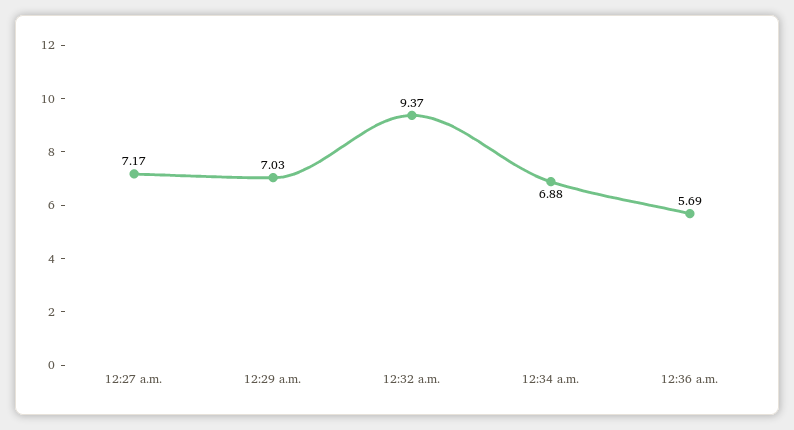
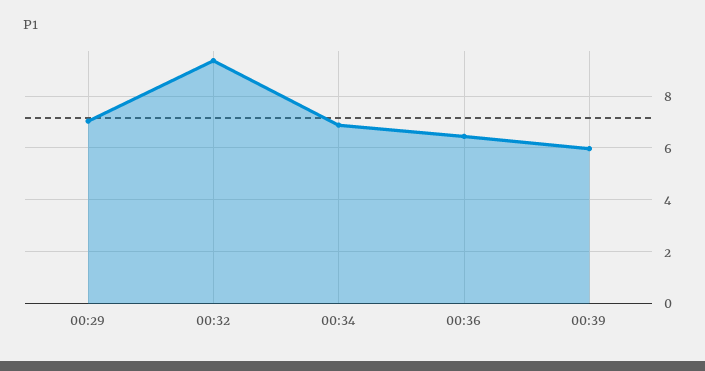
12:27 a.m.: 7.17 -> none
12:36 a.m.: 5.69 -> 6.5
00:39: none -> 6

